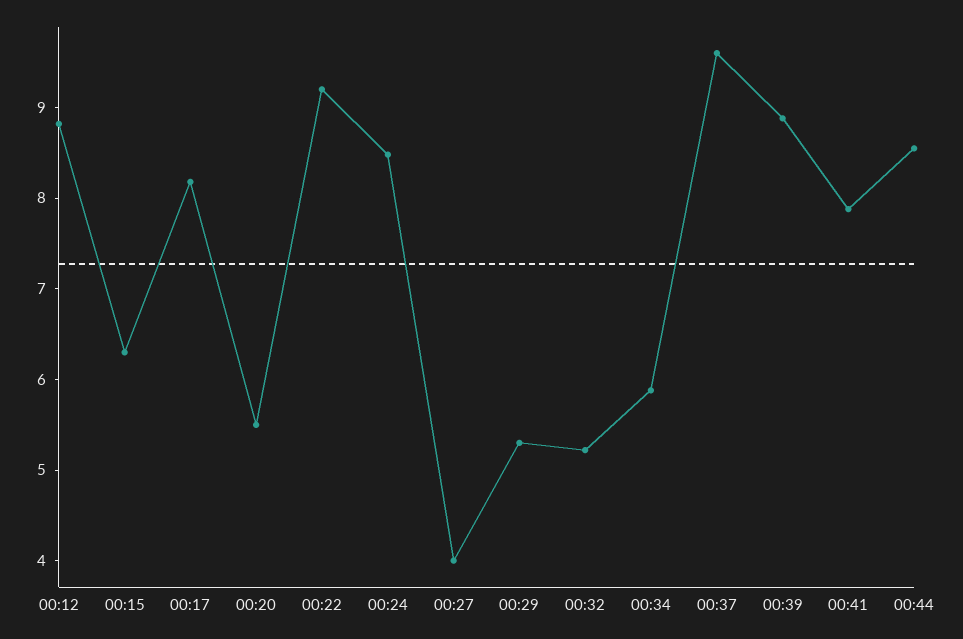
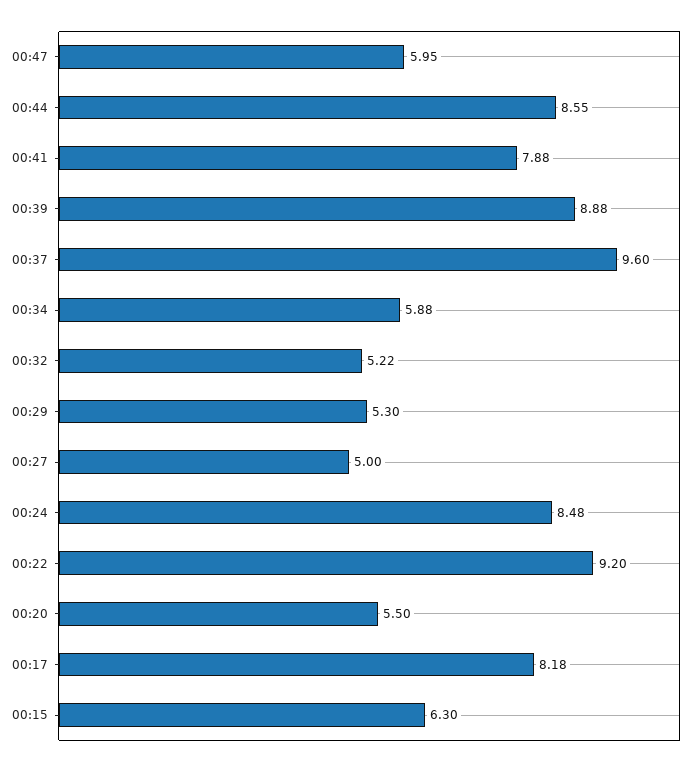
00:12: 8.8 -> none
00:27: 4 -> 5
00:47: none -> 5.95

